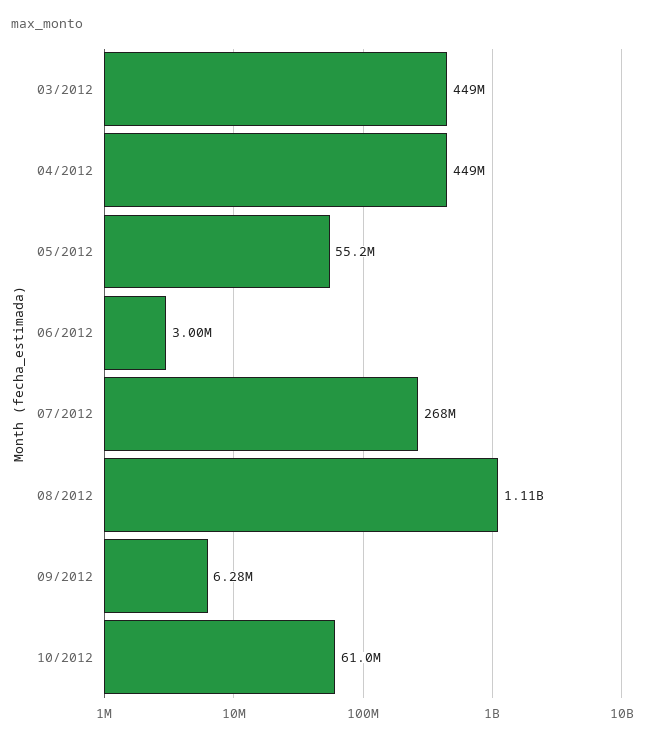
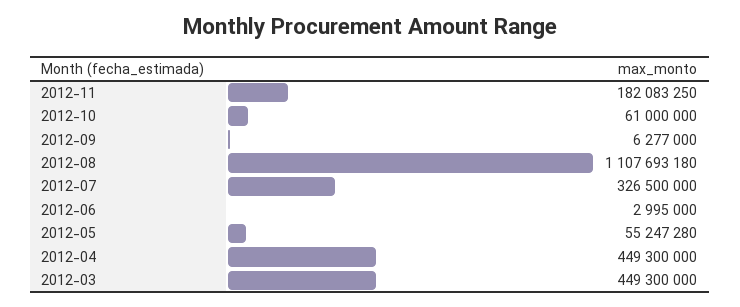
07/2012: 268000000 -> 326500000
2012-11: none -> 182083250

